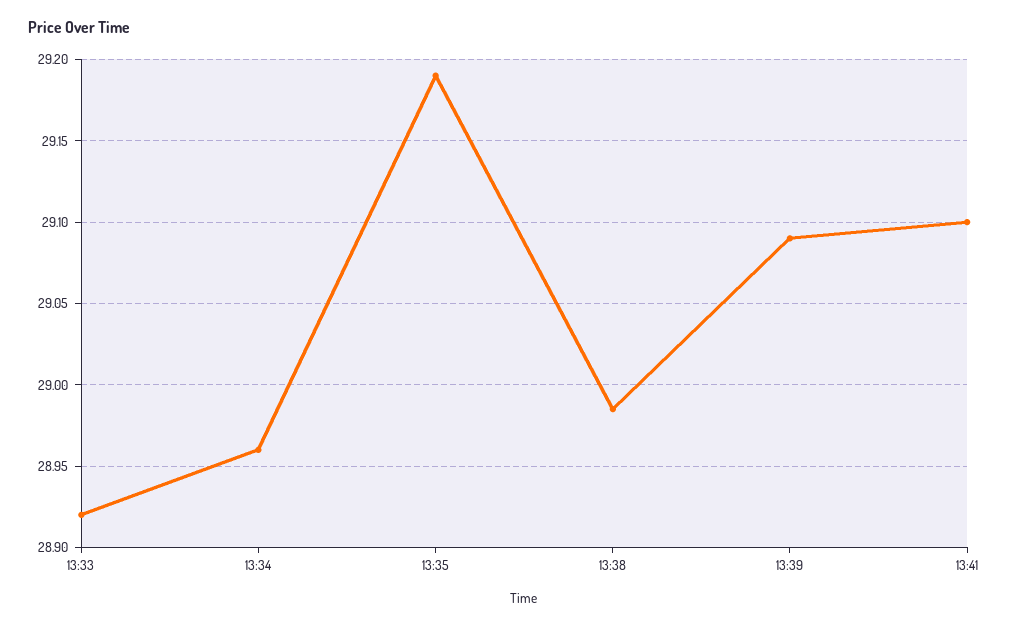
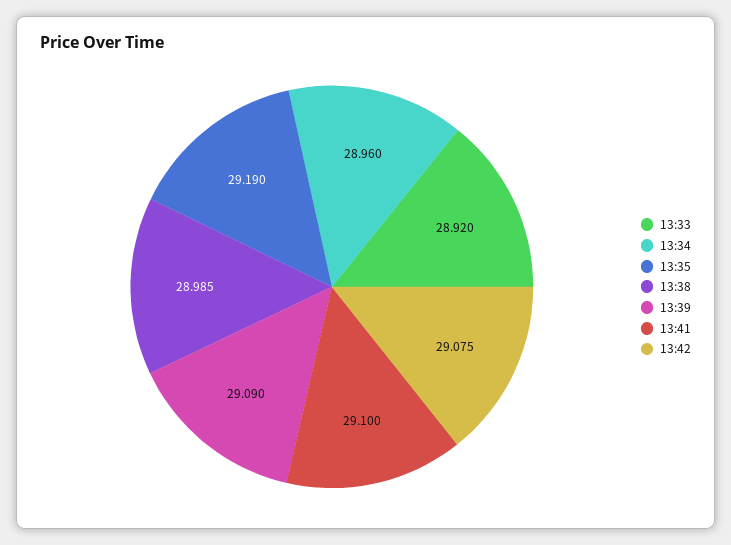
13:42: none -> 29.075

